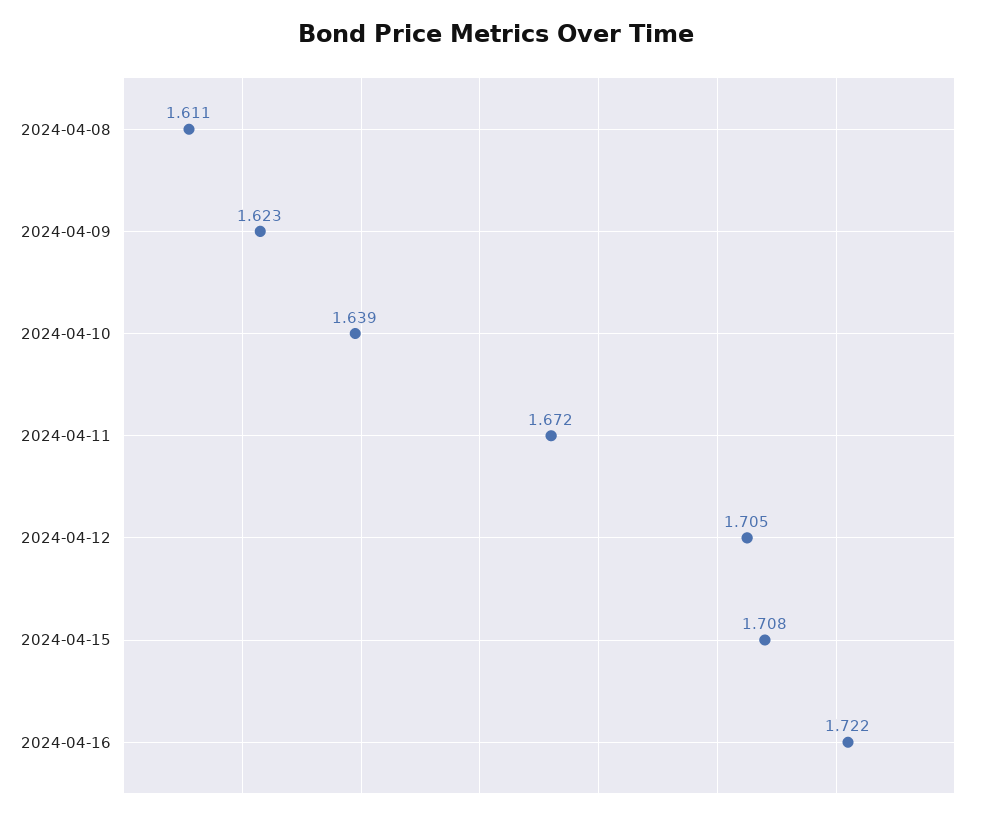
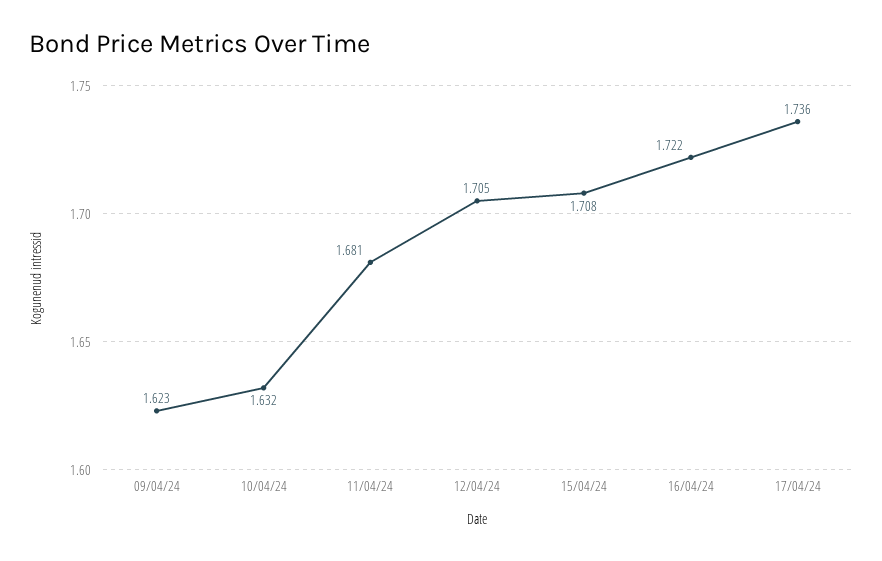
2024-04-08: 1.611 -> none
2024-04-10: 1.639 -> 1.632
2024-04-11: 1.672 -> 1.681
17/04/24: none -> 1.736

